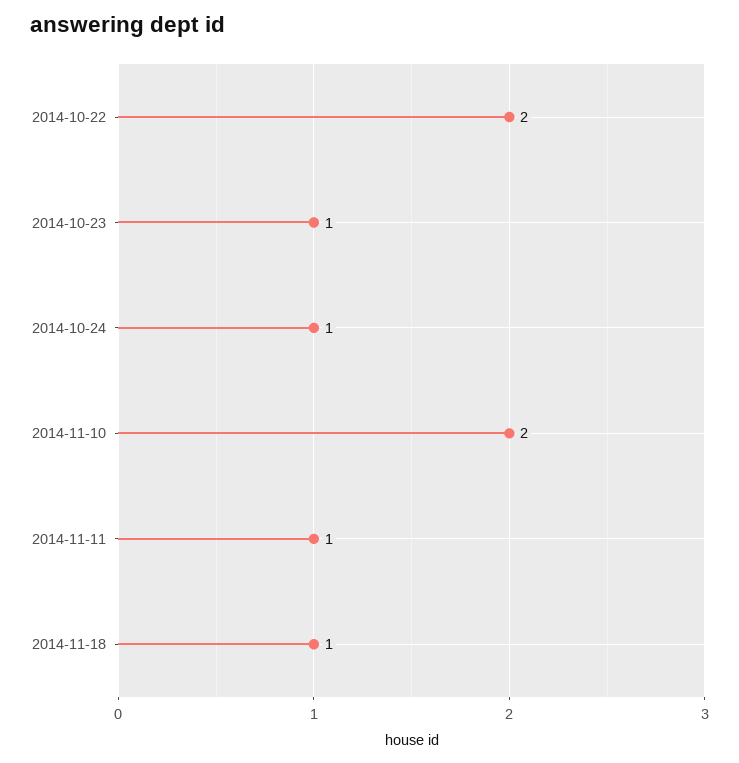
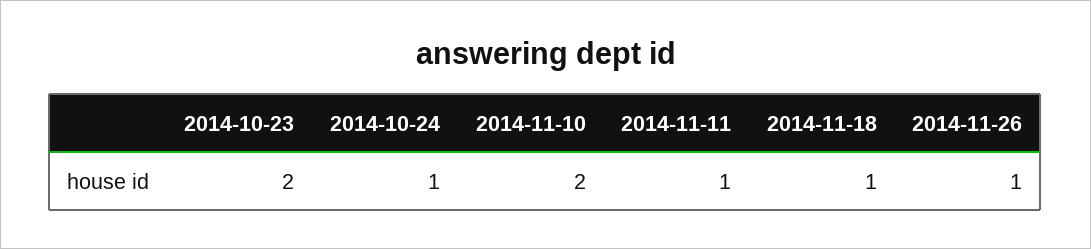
2014-10-22: 2 -> none
2014-10-23: 1 -> 2
2014-11-26: none -> 1

